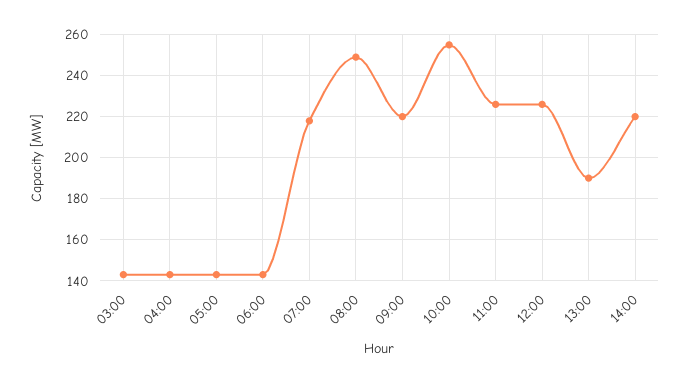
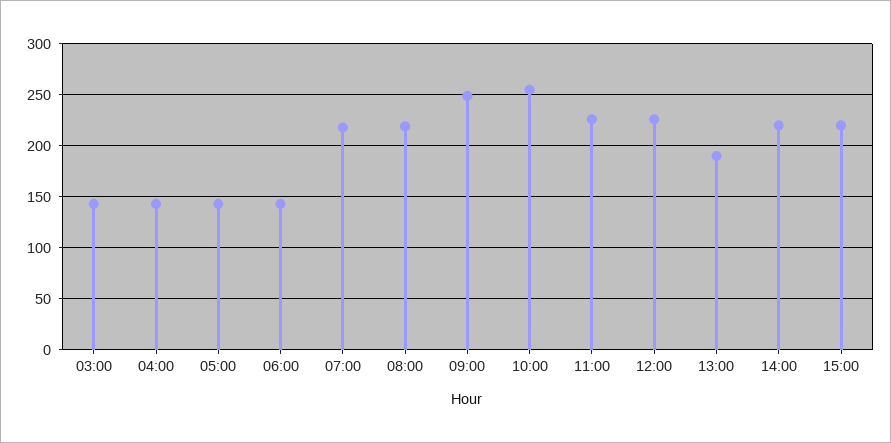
08:00: 250 -> 220
09:00: 220 -> 250
15:00: none -> 220

